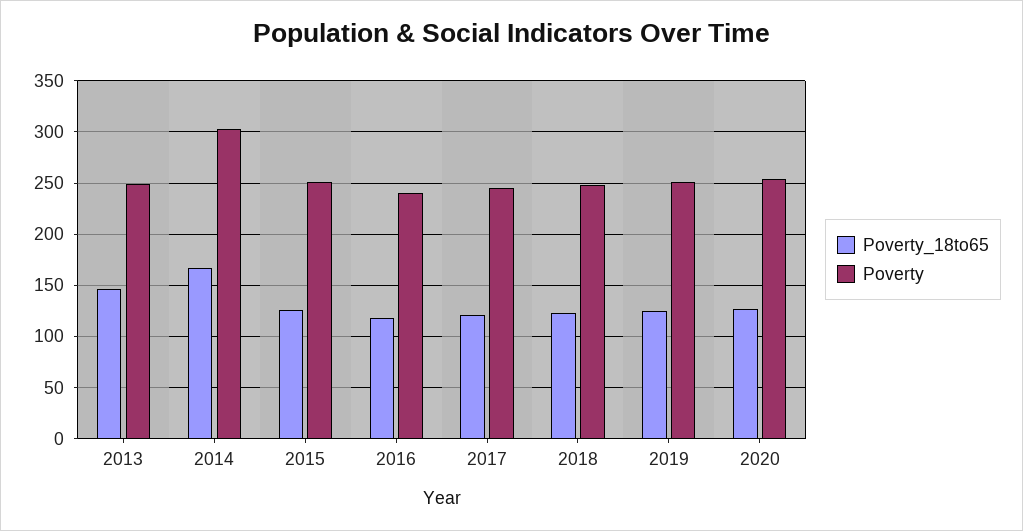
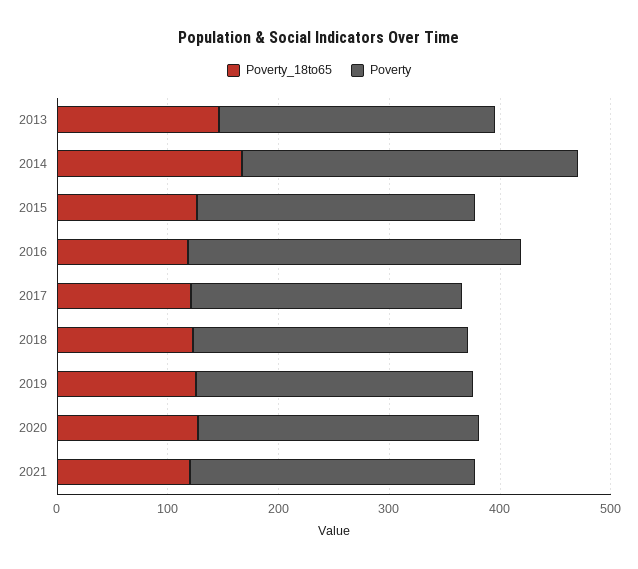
Poverty, 2016: 240 -> 300
Poverty_18to65, 2021: none -> 120
Poverty, 2021: none -> 260

